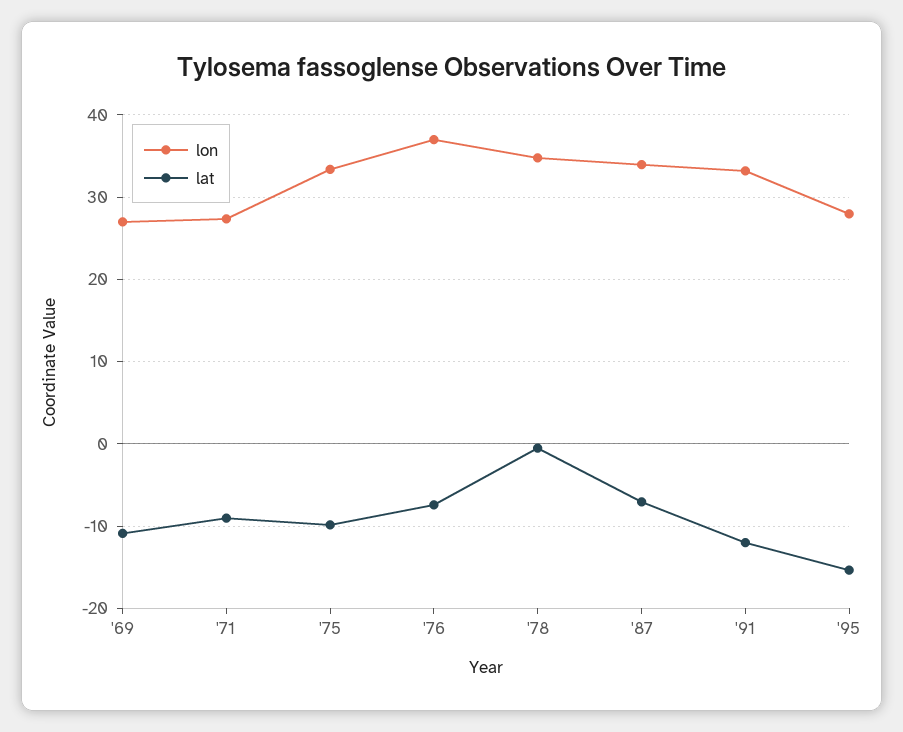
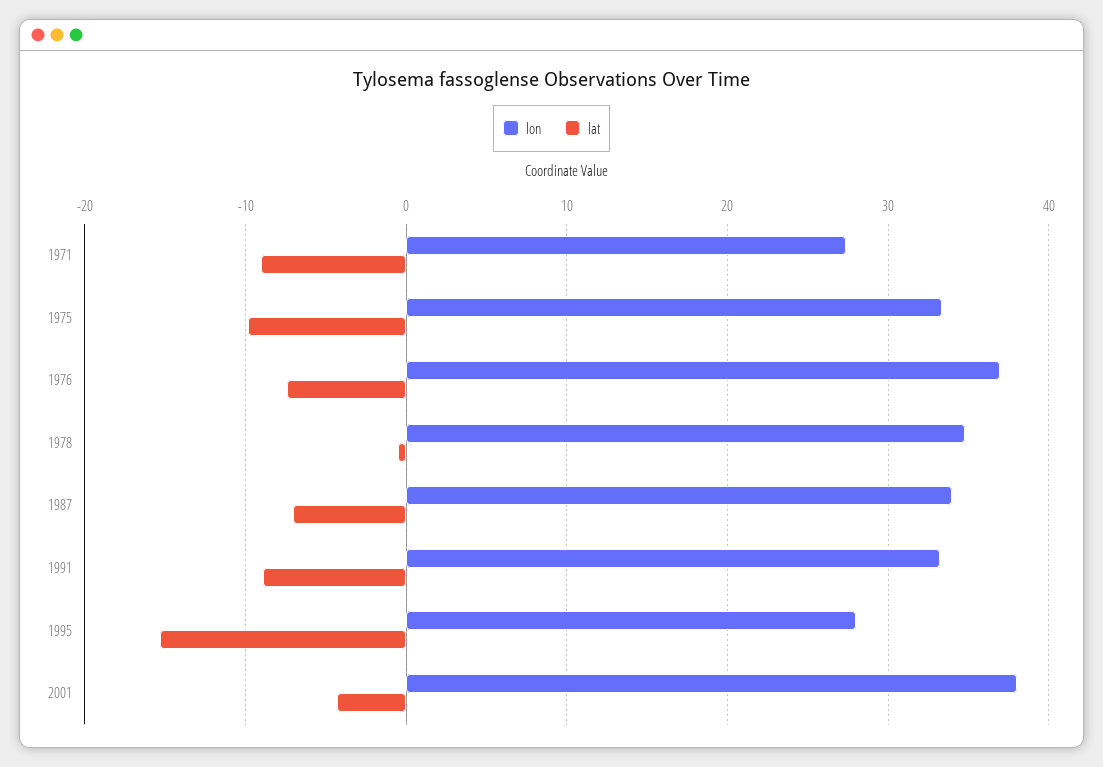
lon, '69: 27 -> none
lat, '69: -11 -> none
lat, '91: -12 -> -9
lon, 2001: none -> 38
lat, 2001: none -> -4

